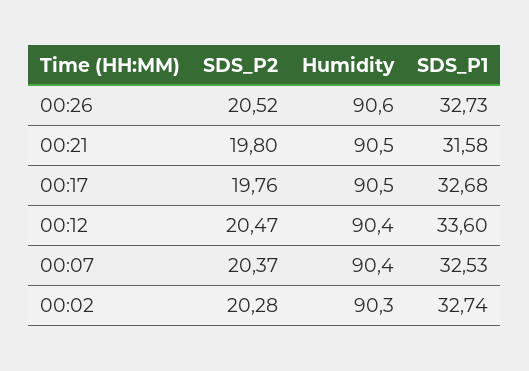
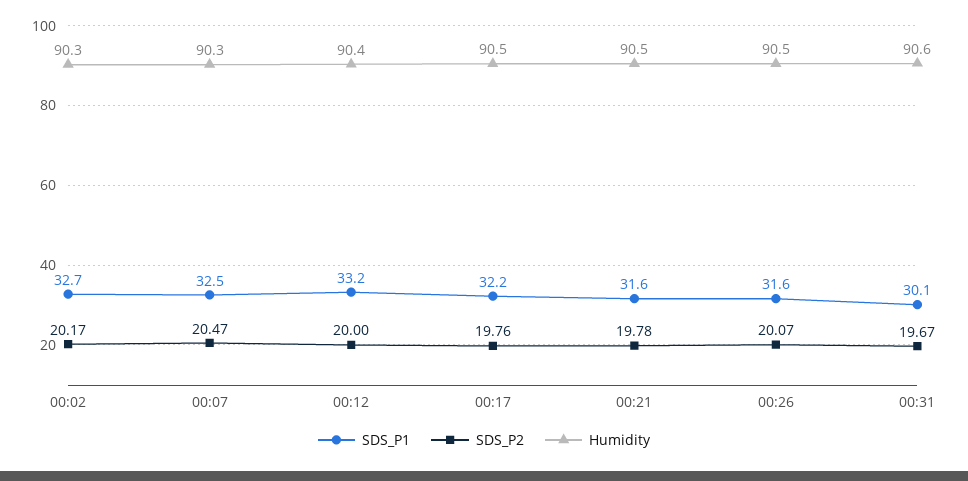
SDS_P2, 00:26: 20.52 -> 20.07
Humidity, 00:26: 90.6 -> 90.5
SDS_P1, 00:26: 32.73 -> 31.6
SDS_P2, 00:21: 19.8 -> 19.78
SDS_P1, 00:17: 32.68 -> 32.2
SDS_P2, 00:12: 20.47 -> 20
SDS_P1, 00:12: 33.6 -> 33.2
SDS_P2, 00:07: 20.37 -> 20.47
Humidity, 00:07: 90.4 -> 90.3
SDS_P2, 00:02: 20.28 -> 20.17
SDS_P1, 00:31: none -> 30.1
SDS_P2, 00:31: none -> 19.67
Humidity, 00:31: none -> 90.6

